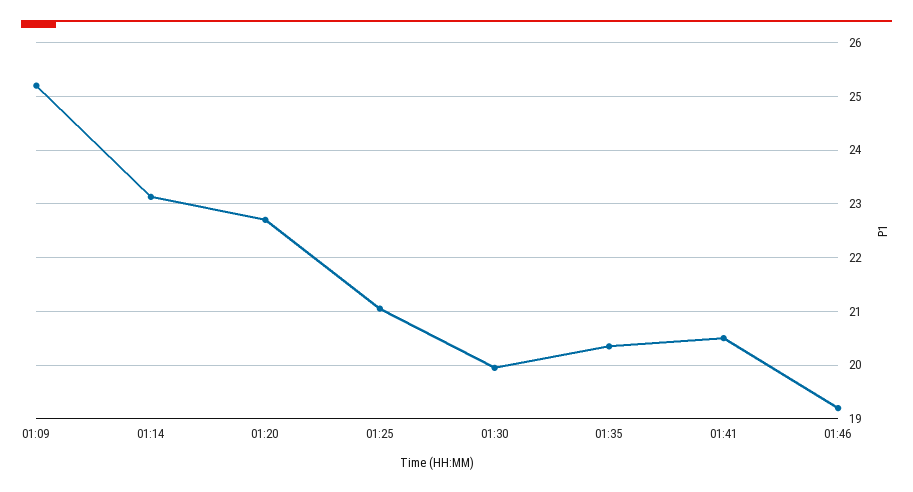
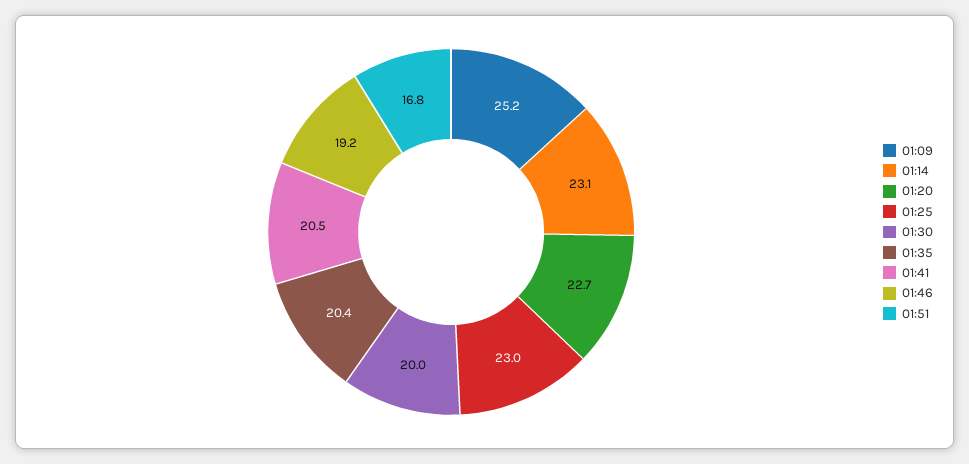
01:25: 21 -> 23
01:51: none -> 16.8

